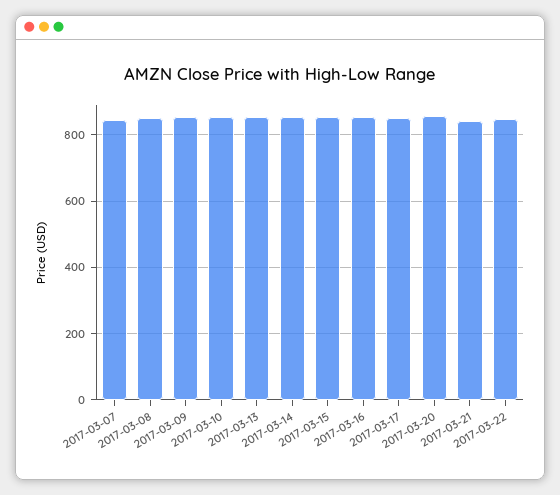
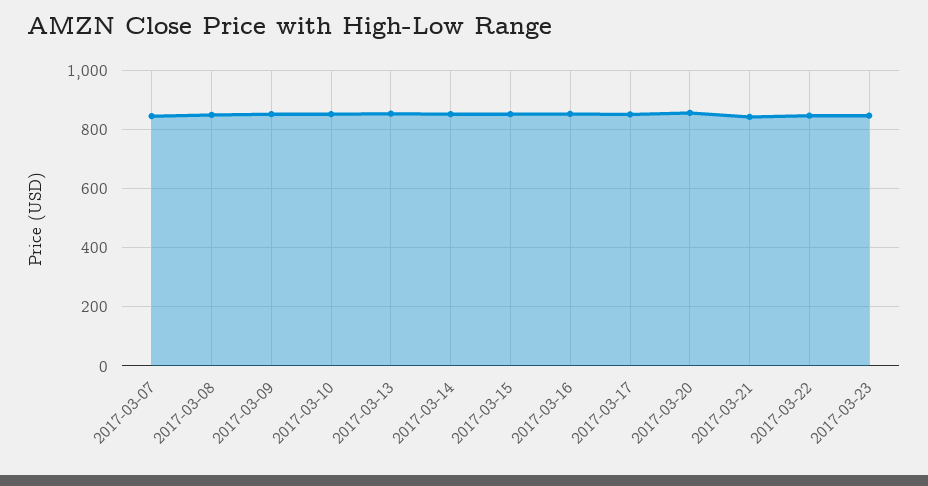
2017-03-23: none -> 850

